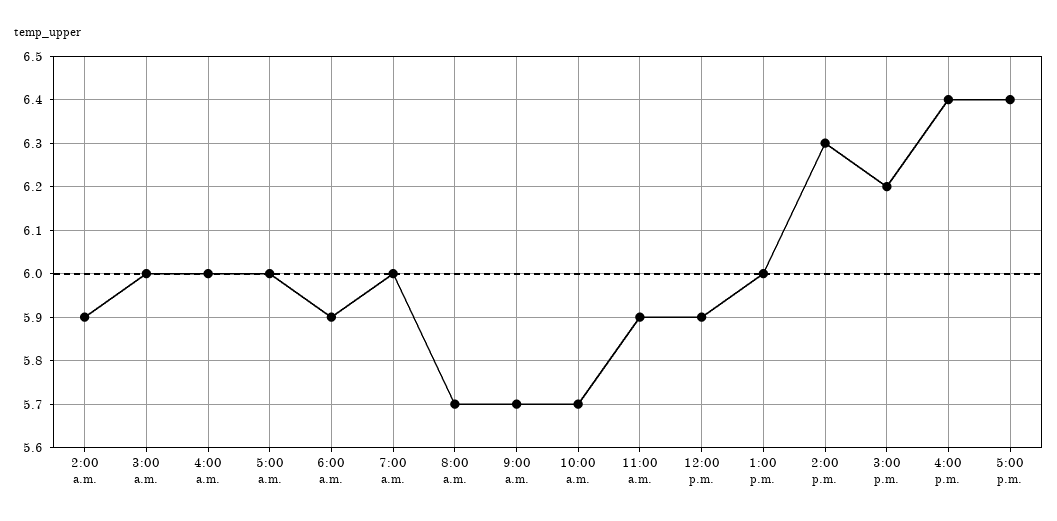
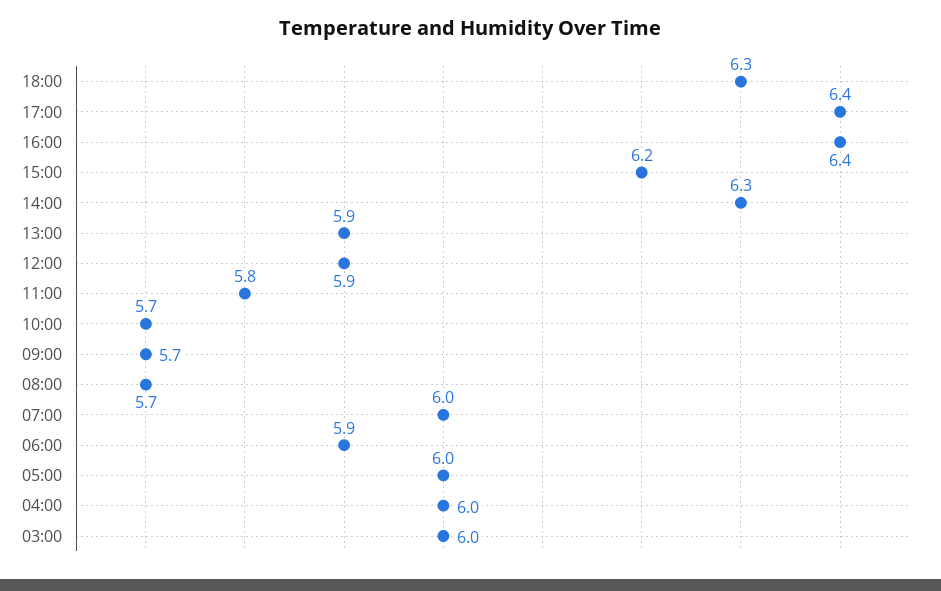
2:00 a.m.: 5.9 -> none
11:00 a.m.: 5.9 -> 5.8
1:00 p.m.: 6 -> 5.9
18:00: none -> 6.3

